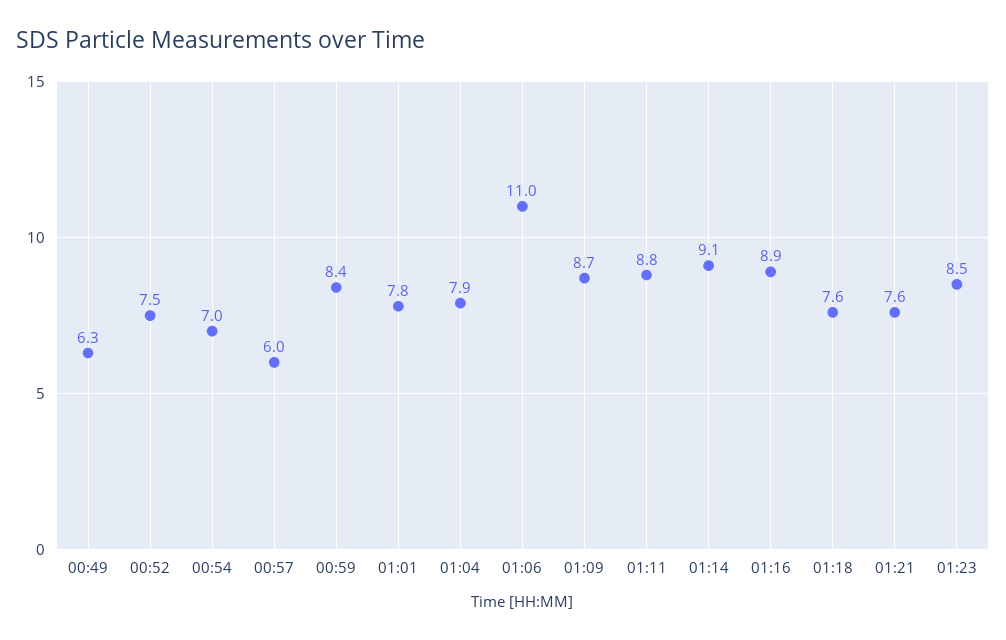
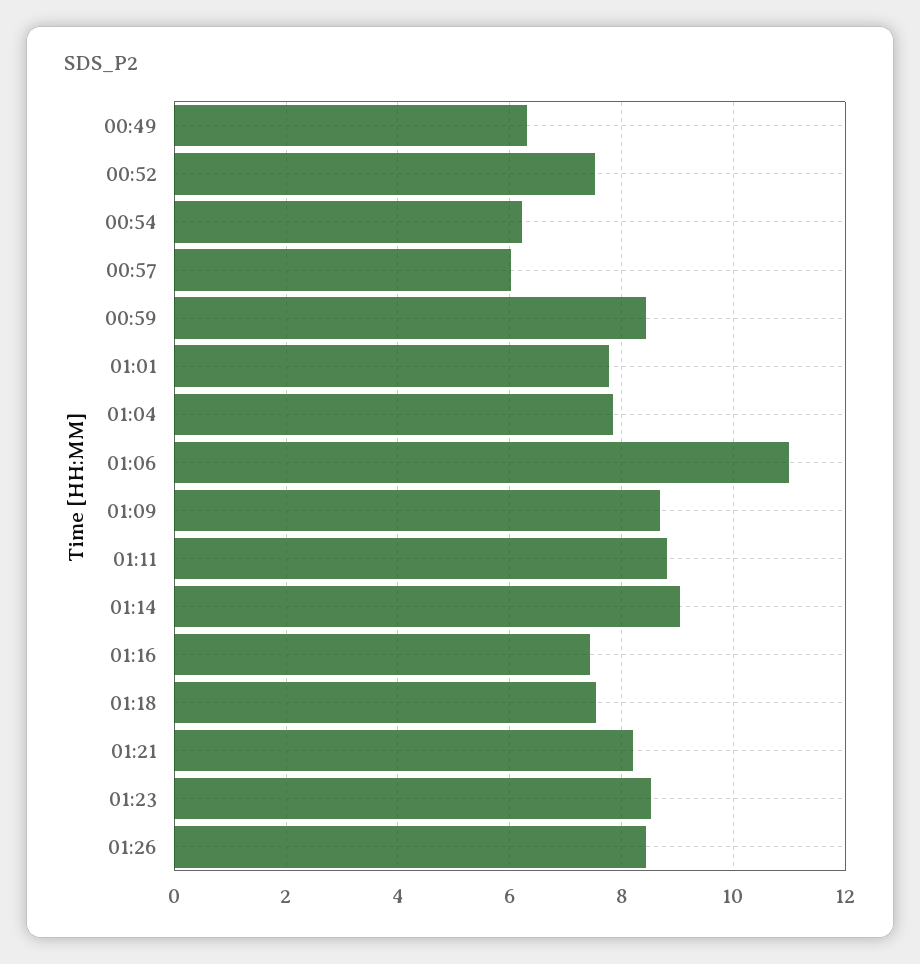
00:54: 7 -> 6.2
01:16: 8.9 -> 7.4
01:21: 7.6 -> 8.2
01:26: none -> 8.4

